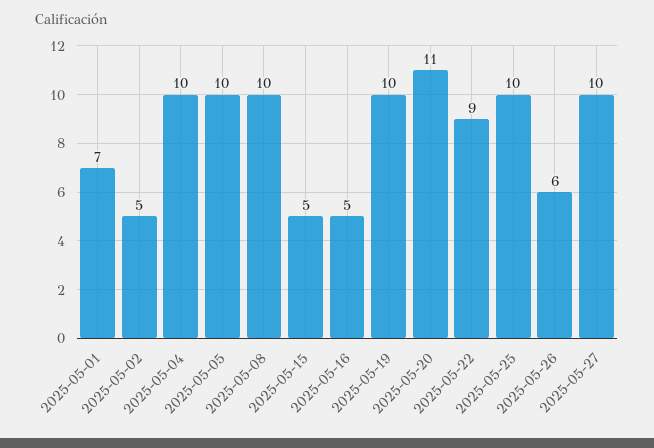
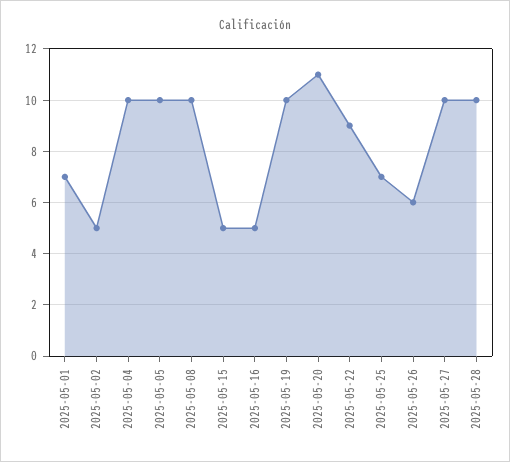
2025-05-25: 10 -> 7
2025-05-28: none -> 10

